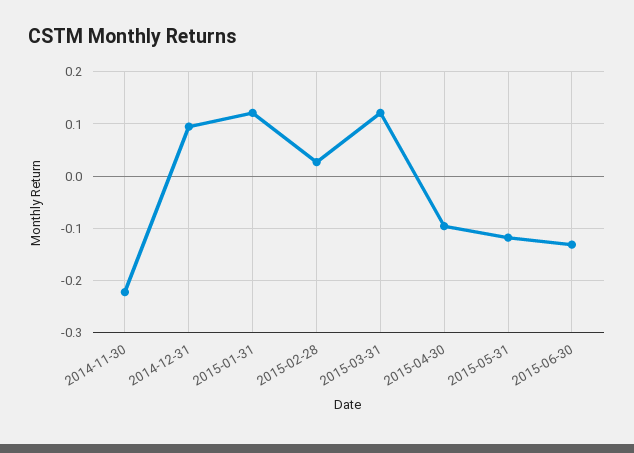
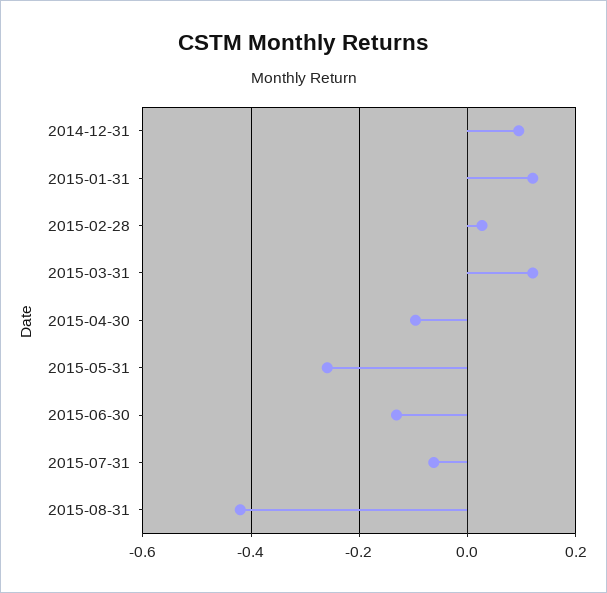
2014-11-30: -0.22 -> none
2015-05-31: -0.12 -> -0.26
2015-07-31: none -> -0.06
2015-08-31: none -> -0.42

